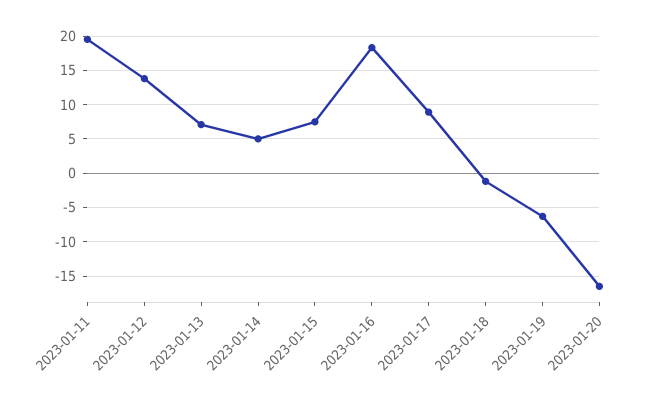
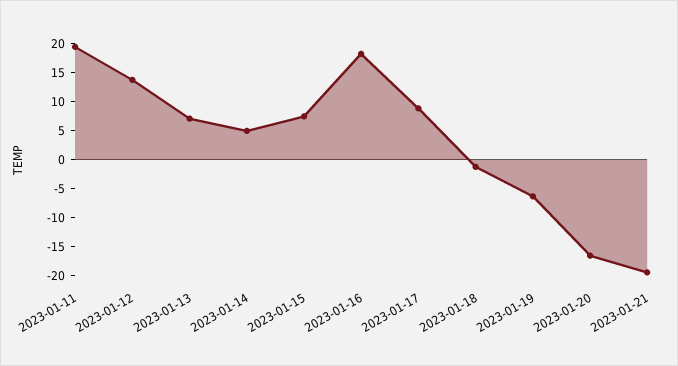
2023-01-21: none -> -20

